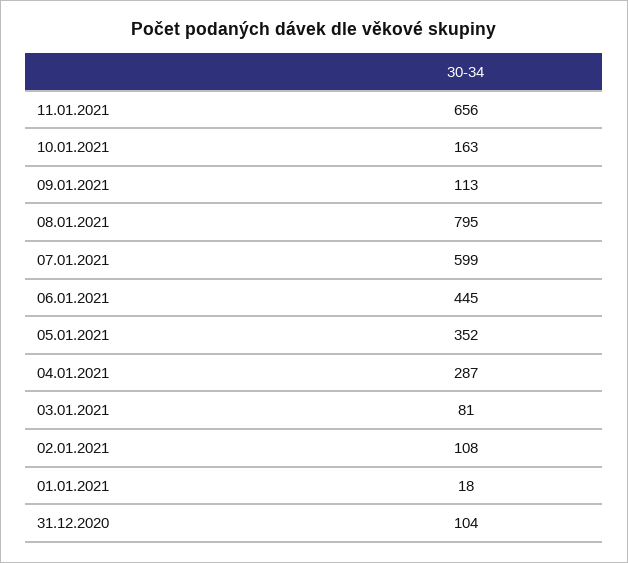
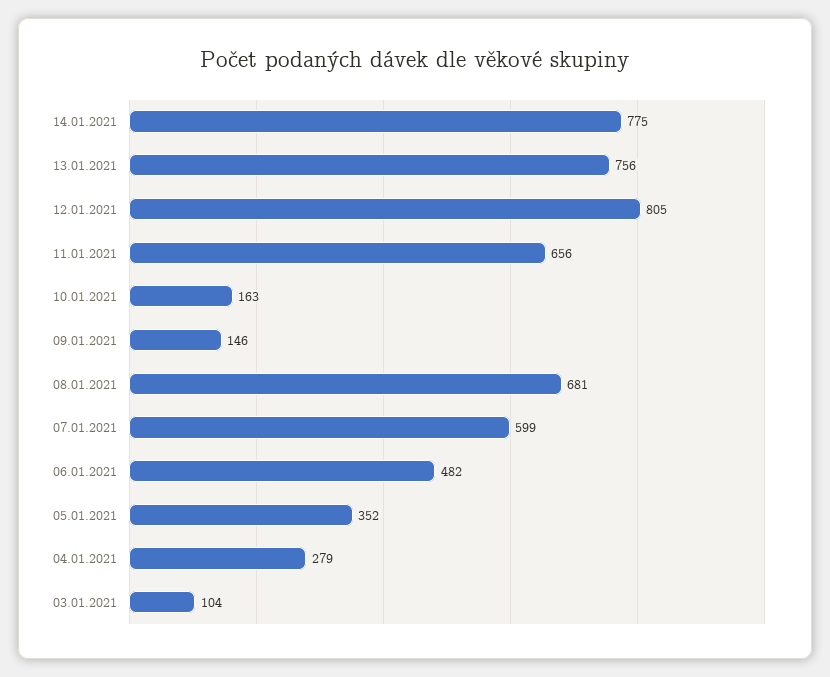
09.01.2021: 113 -> 146
08.01.2021: 795 -> 681
06.01.2021: 445 -> 482
04.01.2021: 287 -> 279
03.01.2021: 81 -> 104
02.01.2021: 108 -> none
01.01.2021: 18 -> none
31.12.2020: 104 -> none
14.01.2021: none -> 775
13.01.2021: none -> 756
12.01.2021: none -> 805

